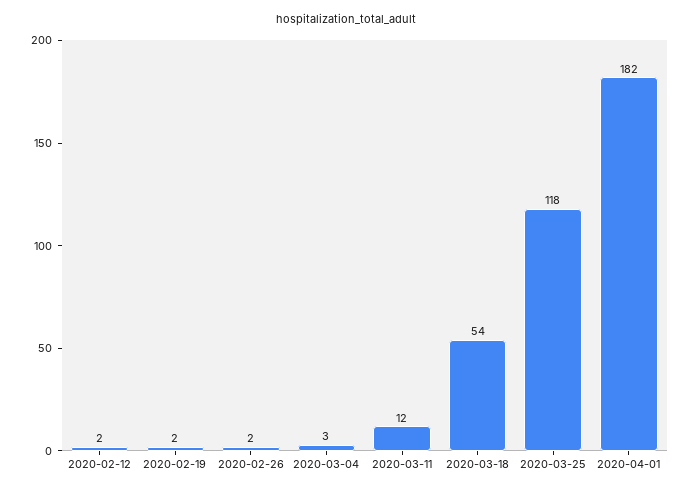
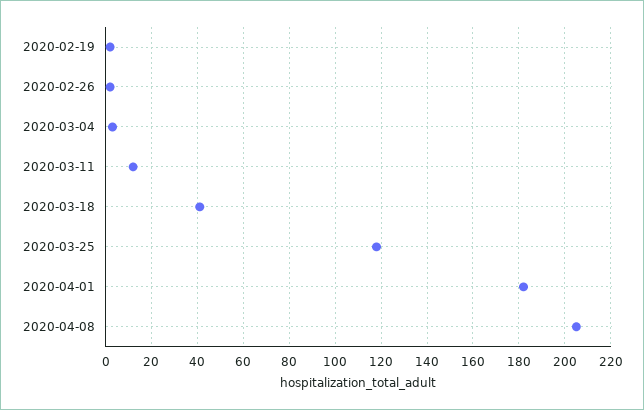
2020-02-12: 2 -> none
2020-03-18: 54 -> 40
2020-04-08: none -> 205

